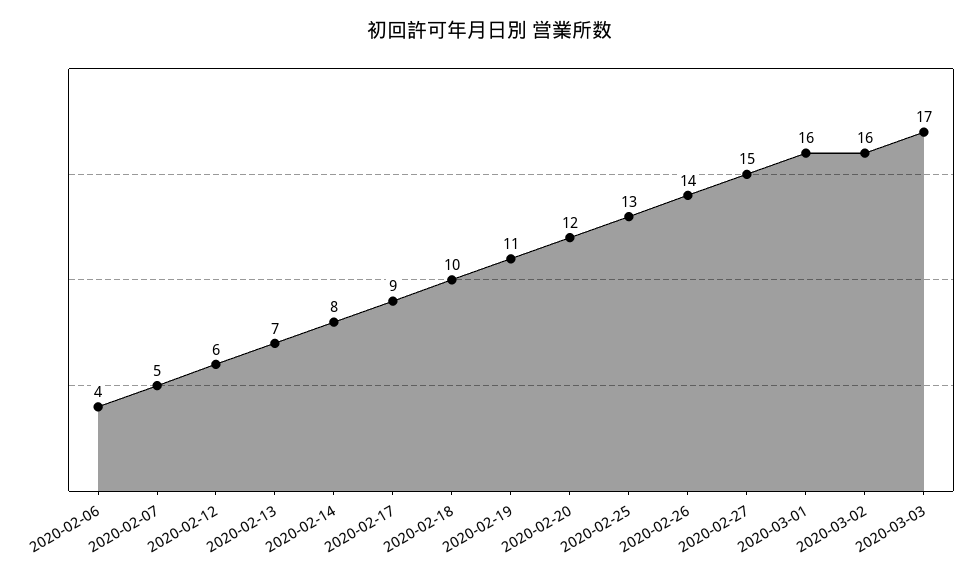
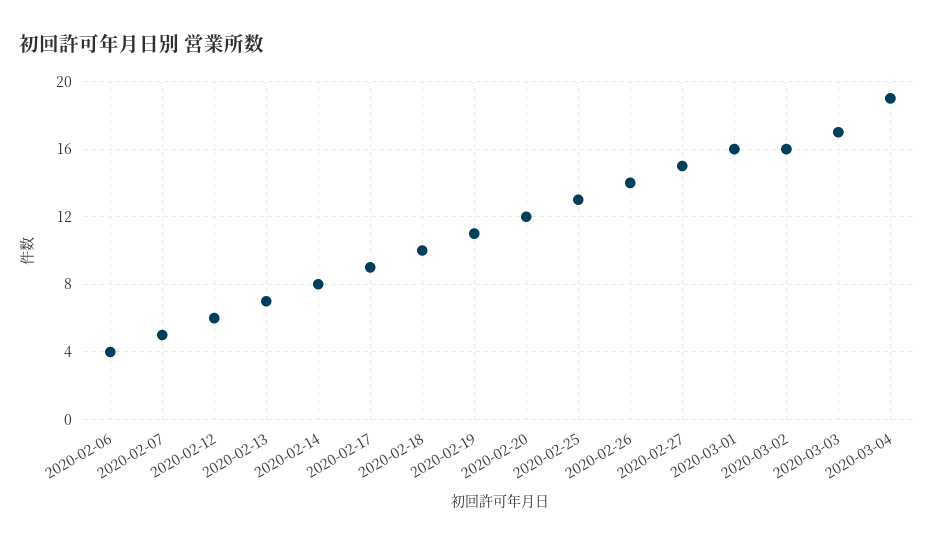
2020-03-04: none -> 19

